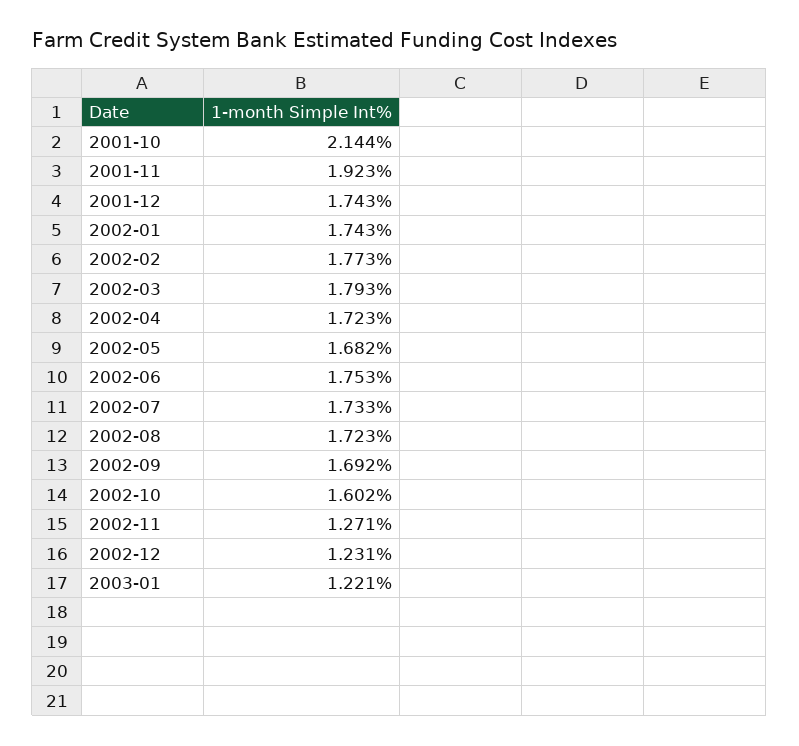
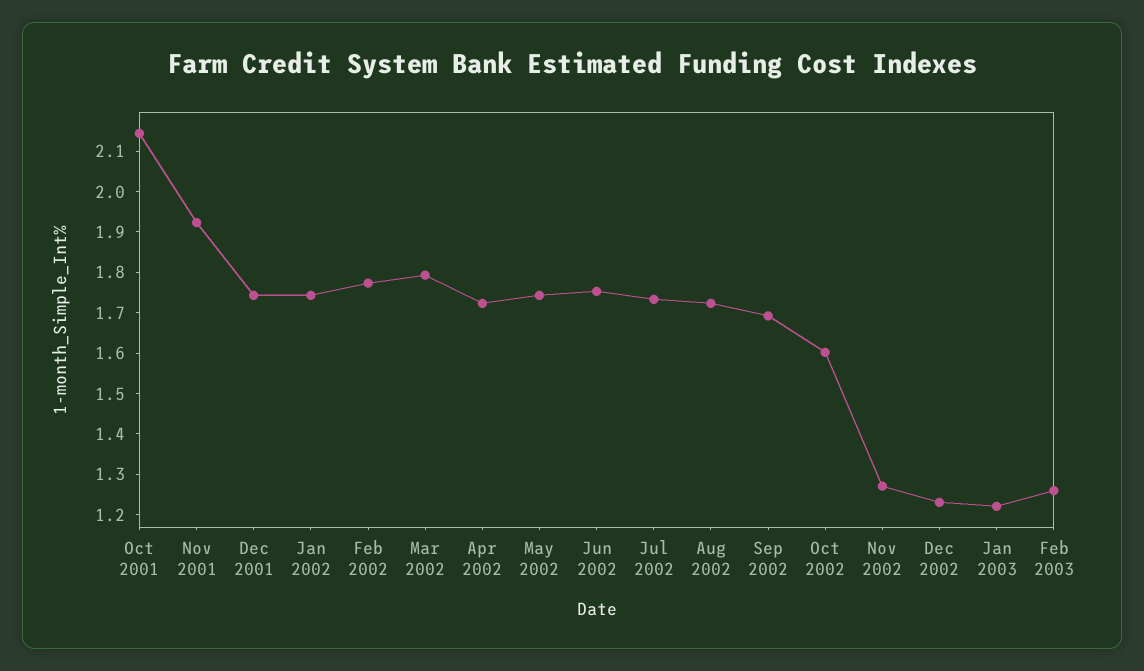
2002-05: 1.682 -> 1.74
Feb 2003: none -> 1.26

